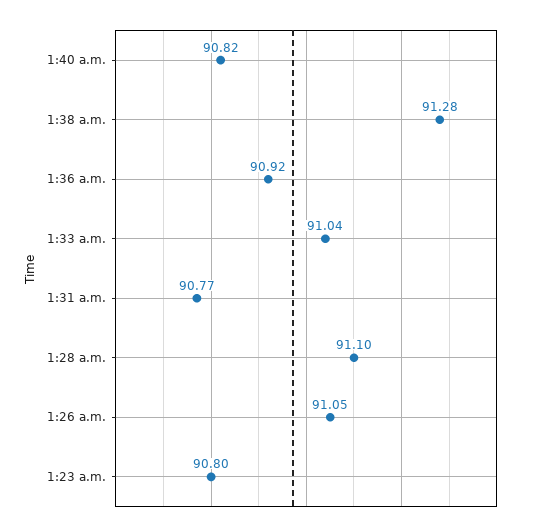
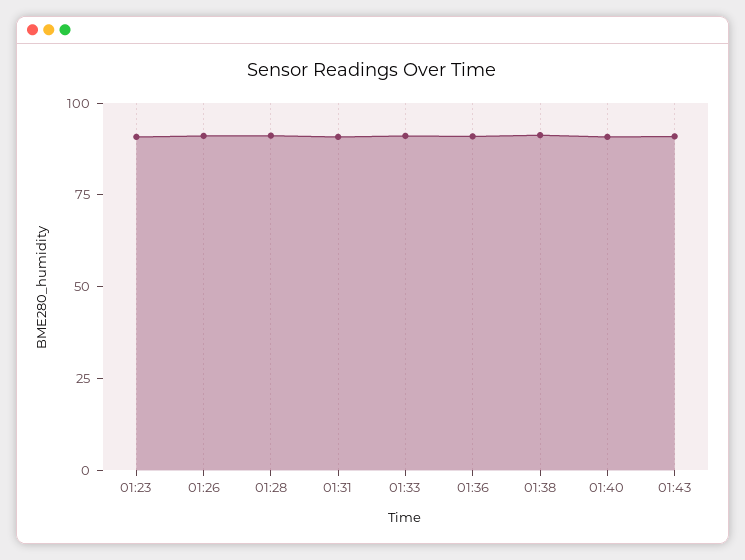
01:43: none -> 90

